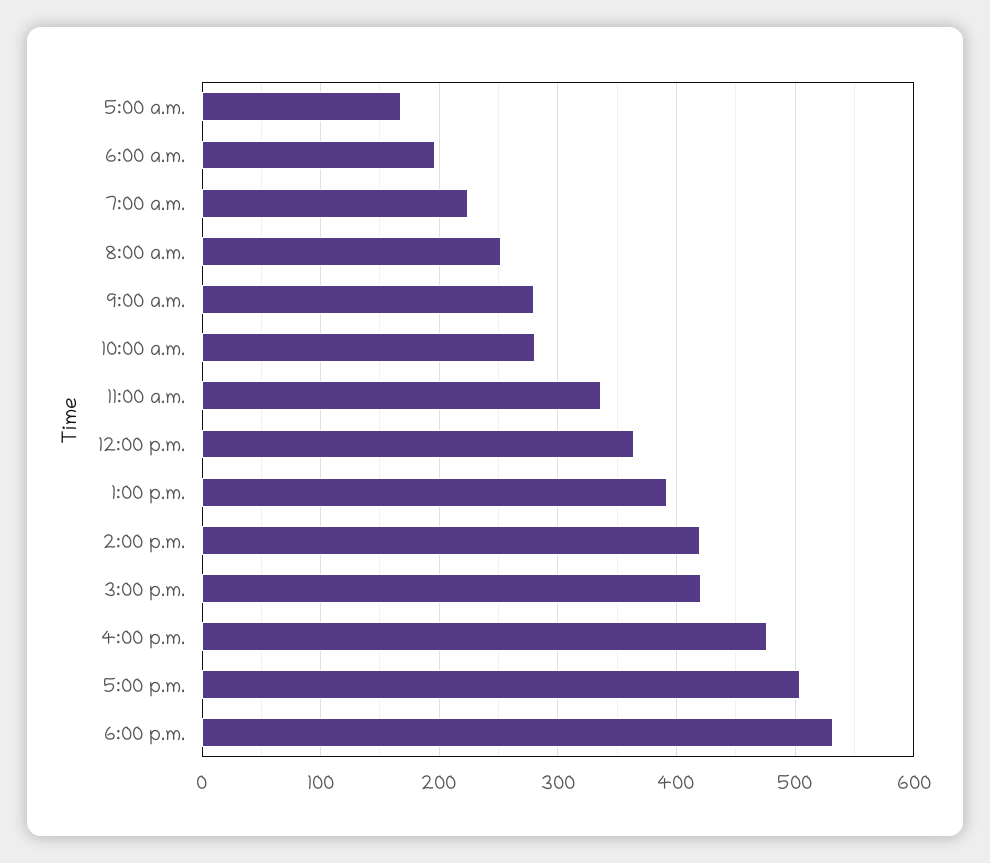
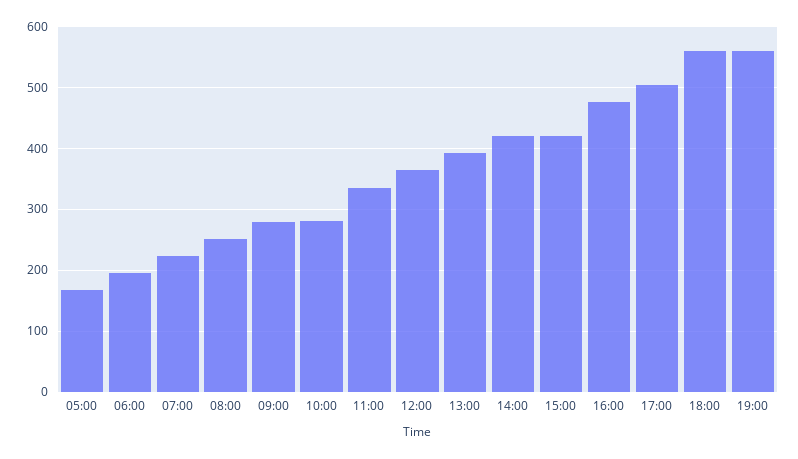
6:00 p.m.: 530 -> 560
19:00: none -> 560

